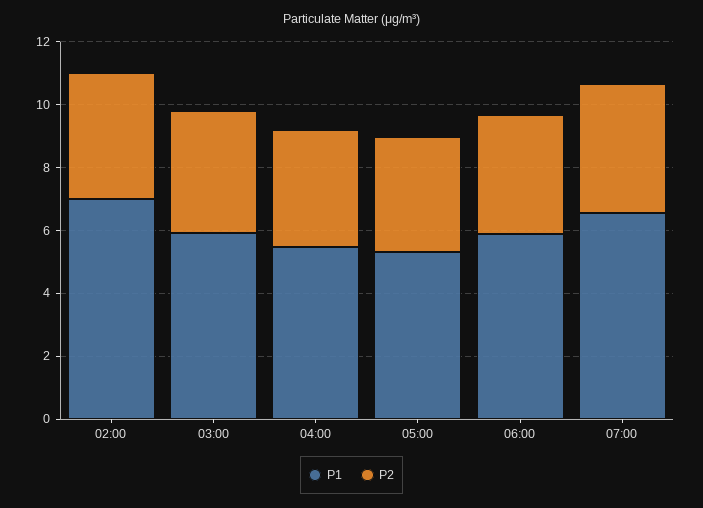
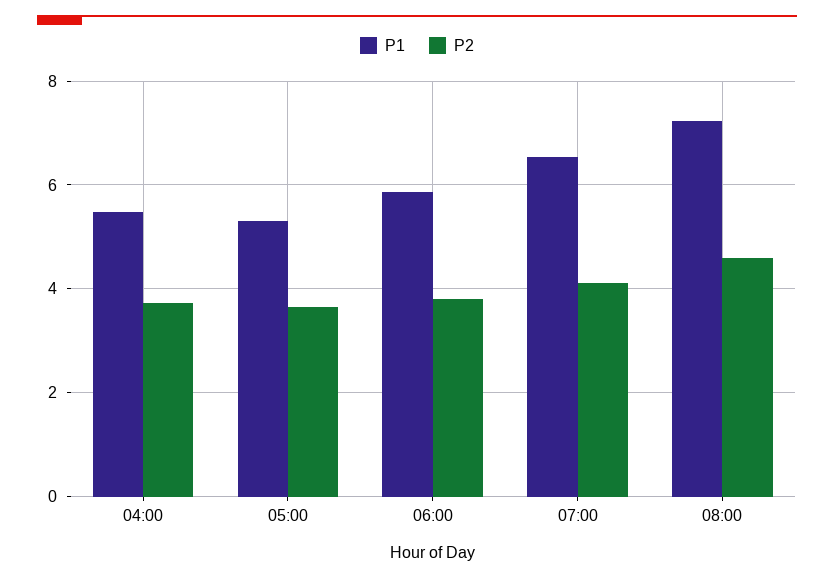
P1, 02:00: 7 -> none
P2, 02:00: 4 -> none
P1, 03:00: 6 -> none
P2, 03:00: 4 -> none
P1, 08:00: none -> 7.2
P2, 08:00: none -> 4.6

